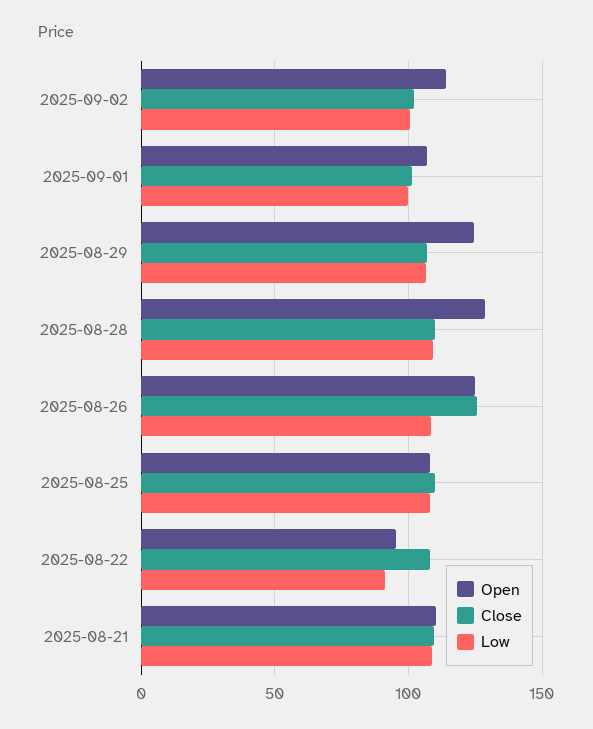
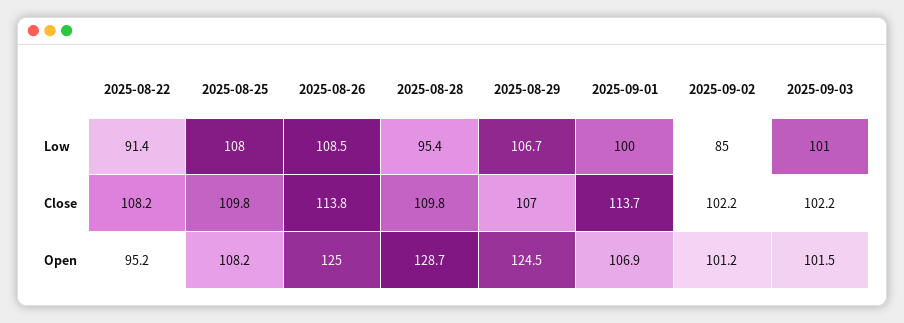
Open, 2025-09-02: 115 -> 101.2
Low, 2025-09-02: 100 -> 85
Close, 2025-09-01: 100 -> 113.7
Low, 2025-08-28: 110 -> 95.4
Close, 2025-08-26: 125 -> 113.8
Open, 2025-08-21: 110 -> none
Close, 2025-08-21: 110 -> none
Low, 2025-08-21: 110 -> none
Low, 2025-09-03: none -> 101
Close, 2025-09-03: none -> 102.2
Open, 2025-09-03: none -> 101.5

